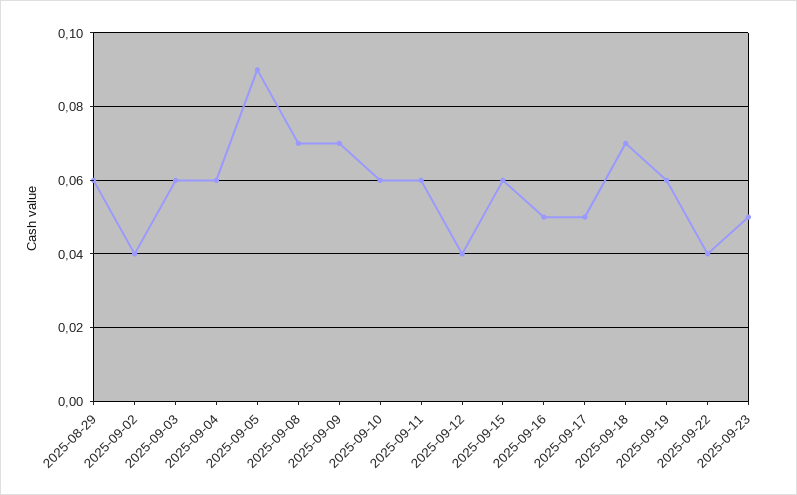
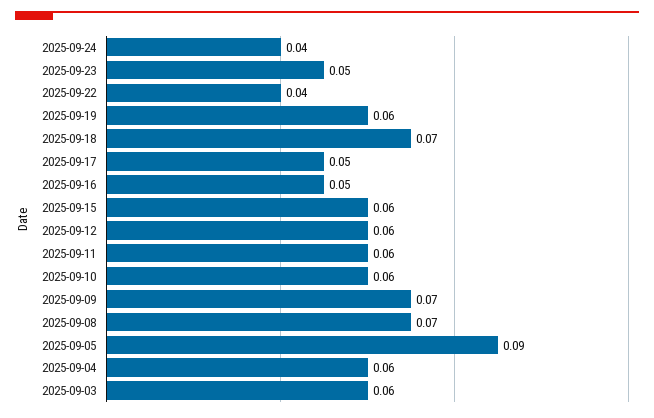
2025-08-29: 0.06 -> none
2025-09-02: 0.04 -> none
2025-09-12: 0.04 -> 0.06
2025-09-24: none -> 0.04

